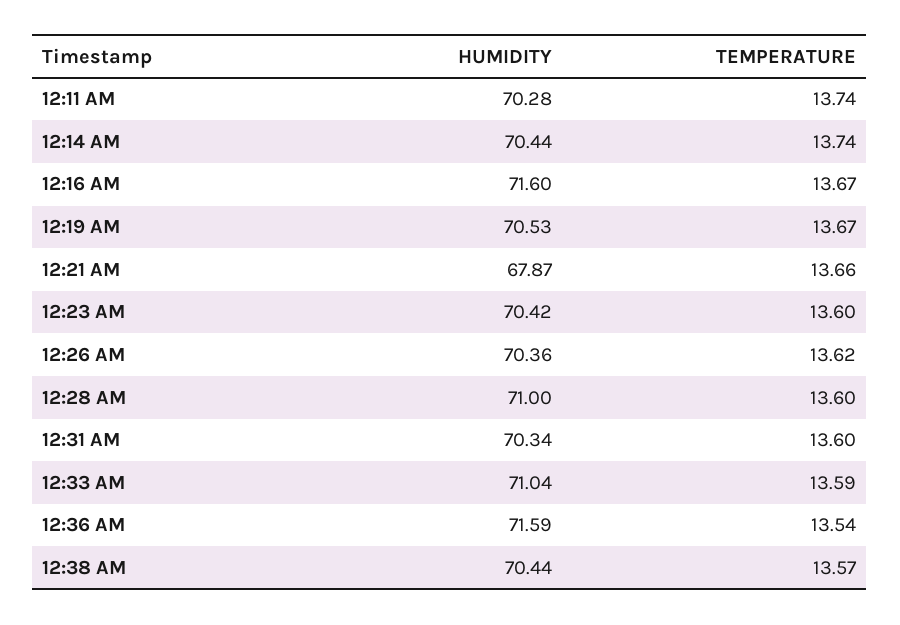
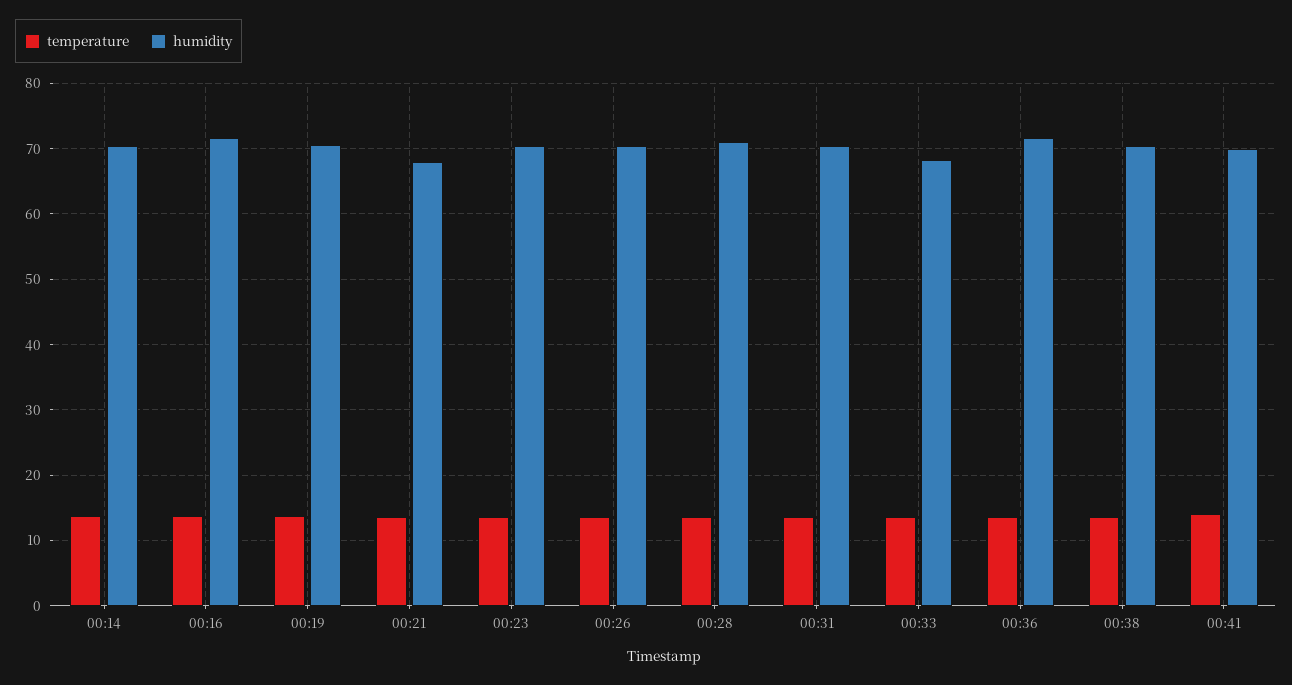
HUMIDITY, 12:11 AM: 70.28 -> none
TEMPERATURE, 12:11 AM: 13.74 -> none
HUMIDITY, 12:33 AM: 71.04 -> 68
TEMPERATURE, 00:41: none -> 14
HUMIDITY, 00:41: none -> 70

